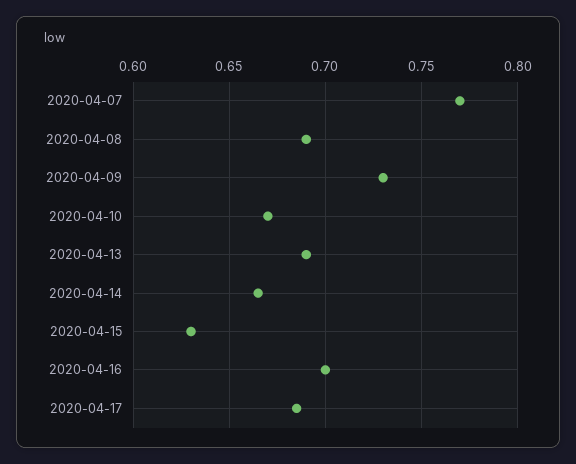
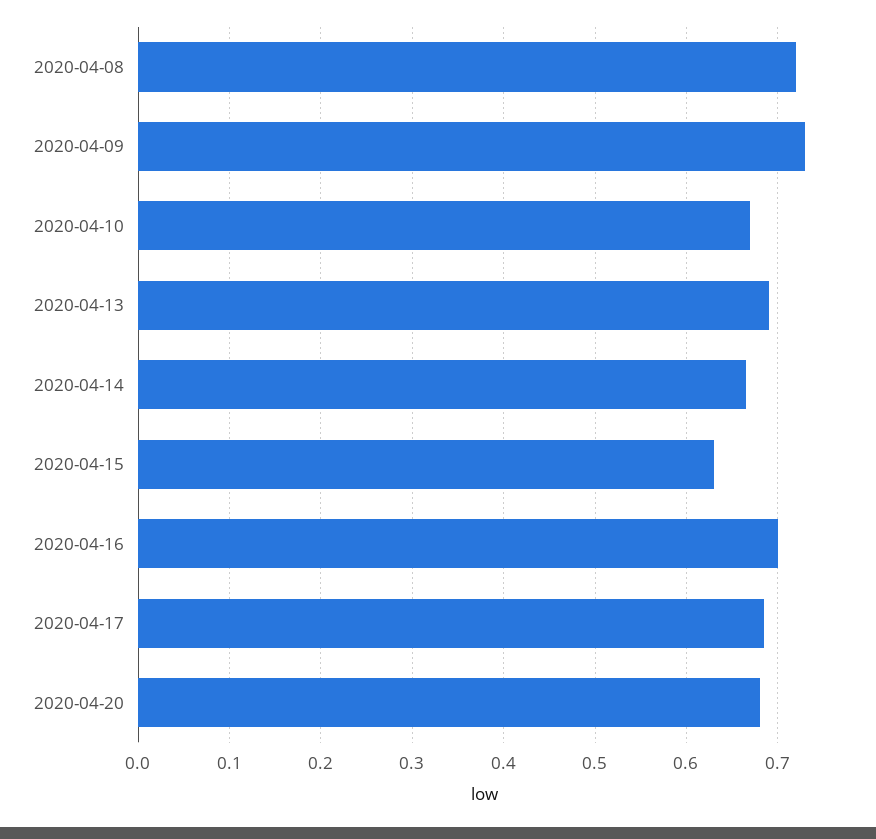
2020-04-07: 0.77 -> none
2020-04-08: 0.69 -> 0.72
2020-04-20: none -> 0.68

